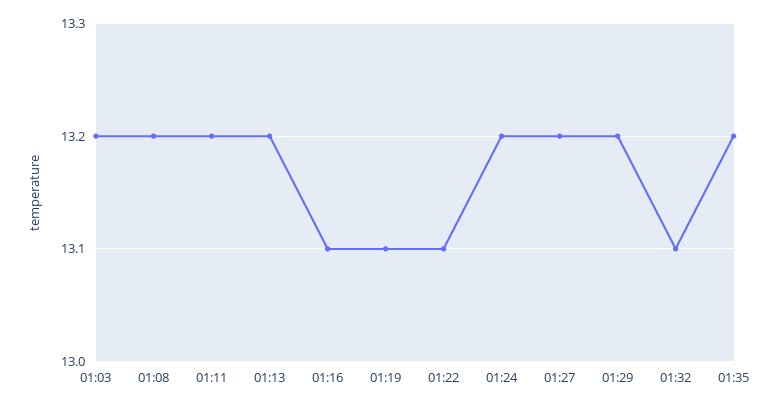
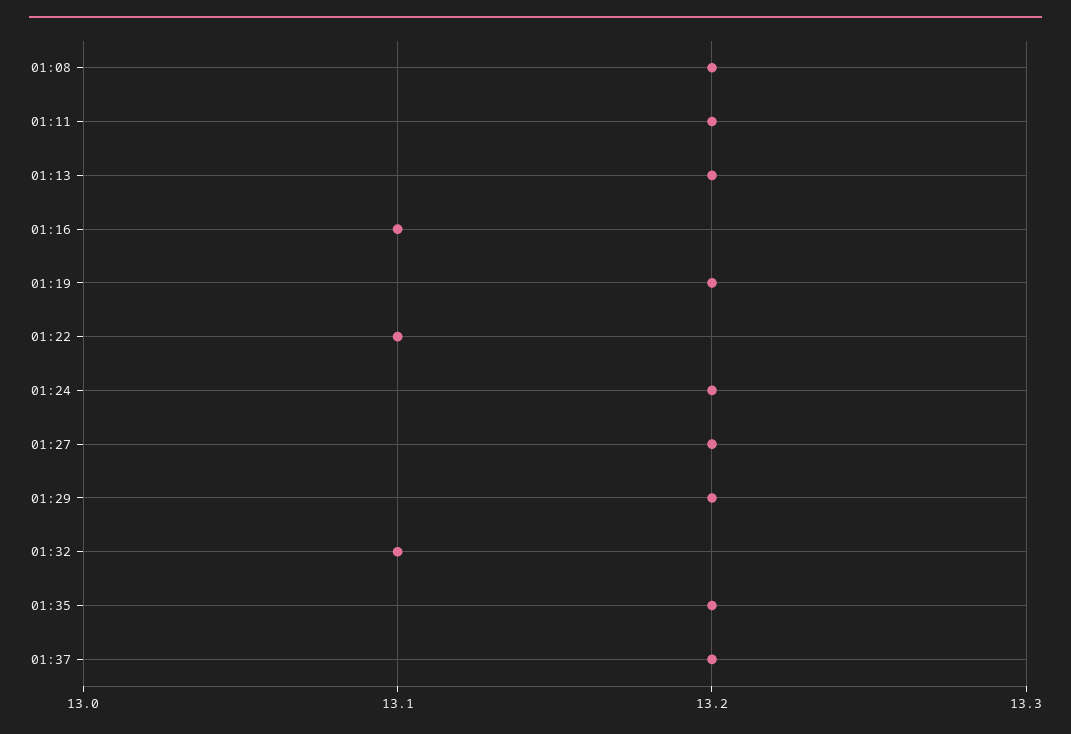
01:03: 13.2 -> none
01:19: 13.1 -> 13.2
01:37: none -> 13.2

